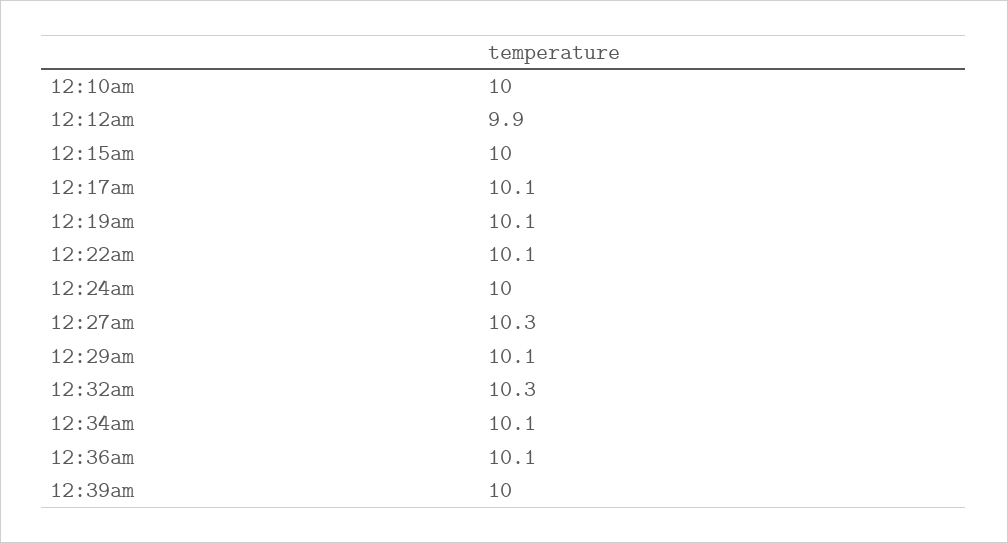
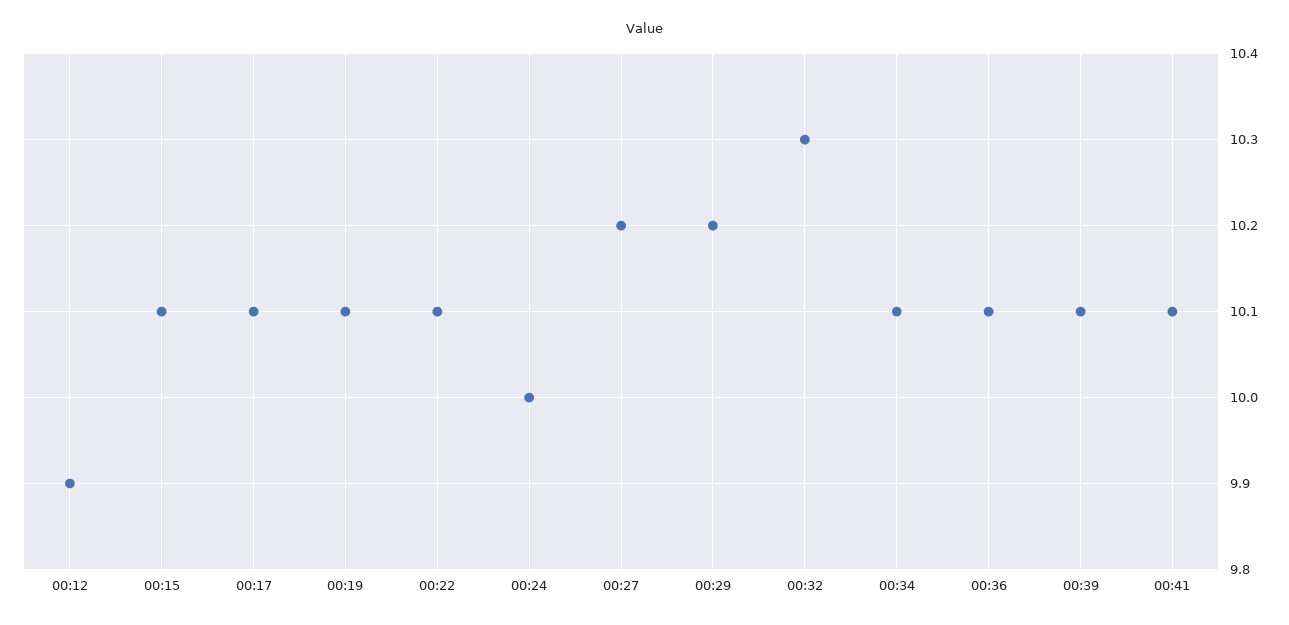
12:10am: 10 -> none
12:15am: 10 -> 10.1
12:27am: 10.3 -> 10.2
12:29am: 10.1 -> 10.2
12:39am: 10 -> 10.1
00:41: none -> 10.1

